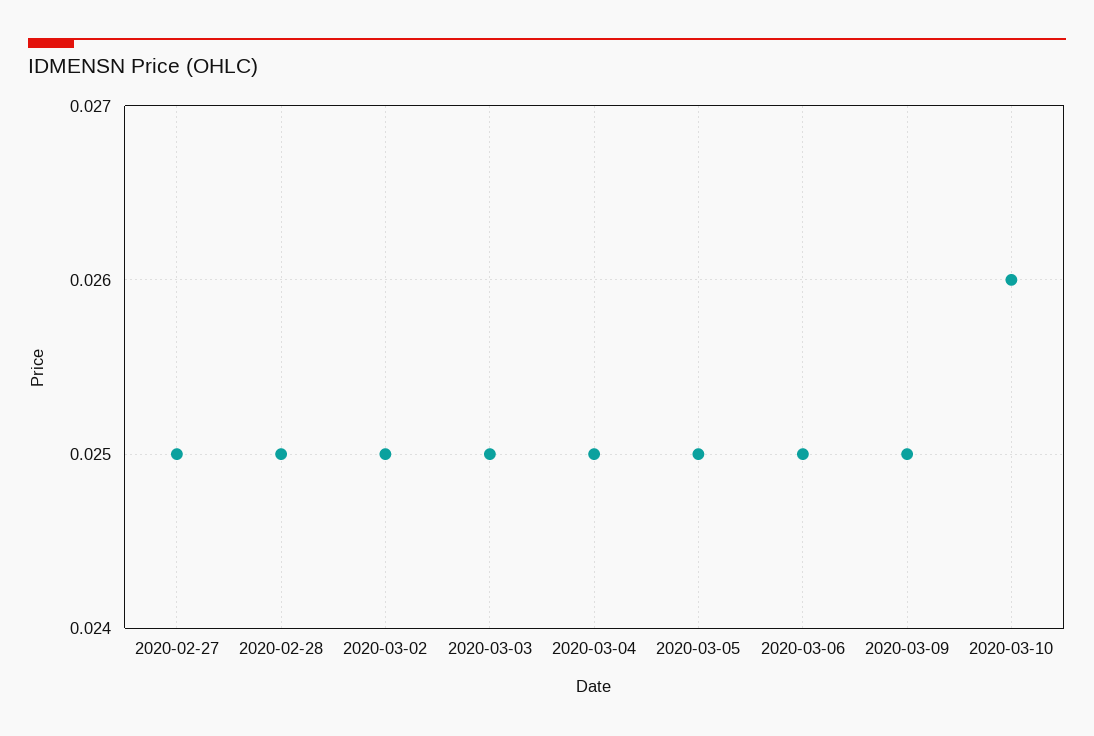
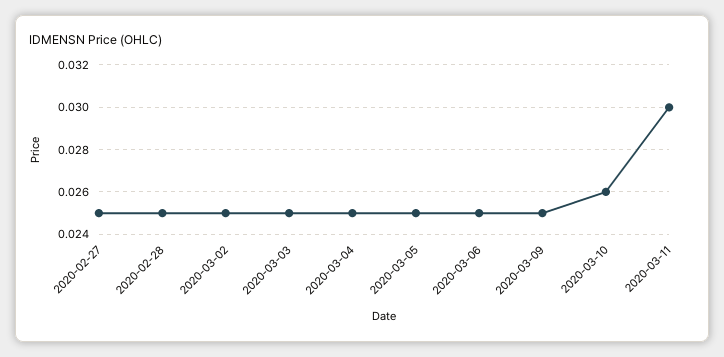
2020-03-11: none -> 0.03

